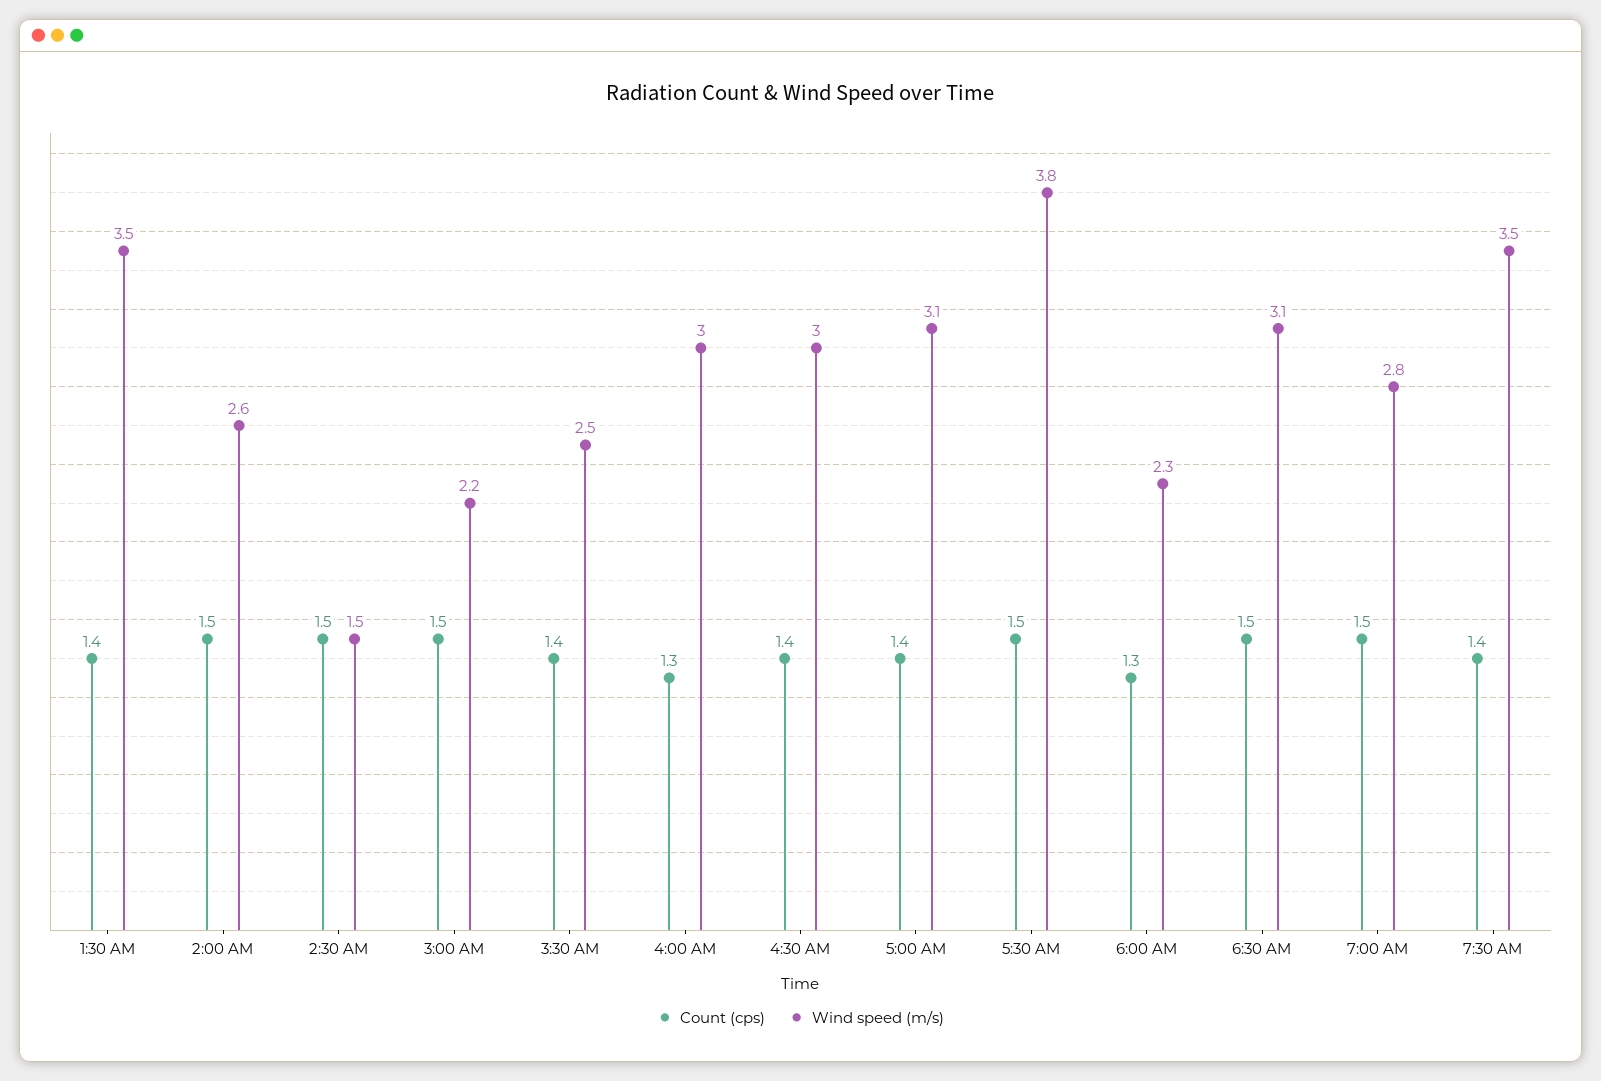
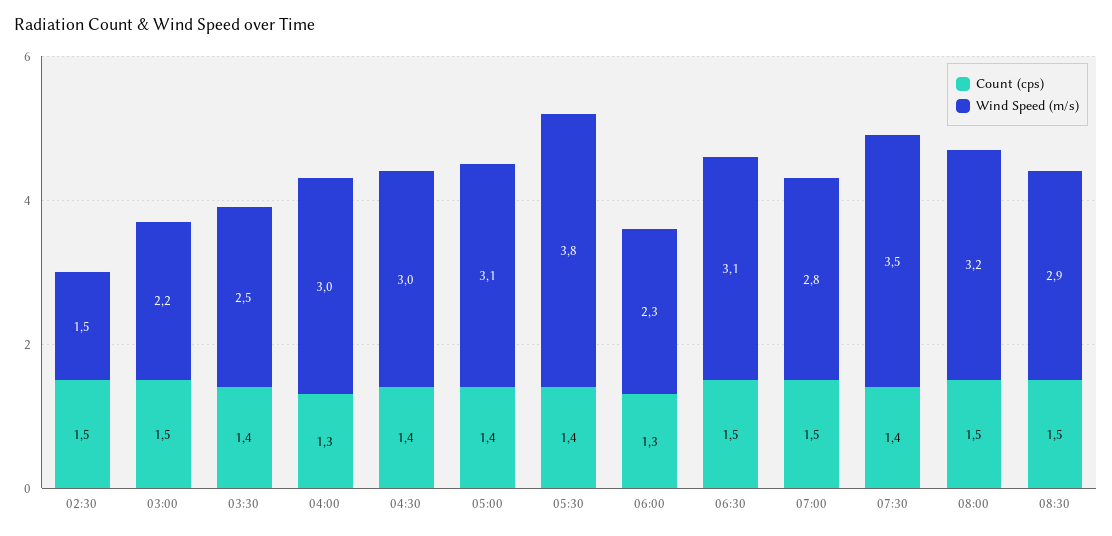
Count (cps), 1:30 AM: 1.4 -> none
Wind speed (m/s), 1:30 AM: 3.5 -> none
Count (cps), 2:00 AM: 1.5 -> none
Wind speed (m/s), 2:00 AM: 2.6 -> none
Count (cps), 5:30 AM: 1.5 -> 1.4
Count (cps), 08:00: none -> 1.5
Wind speed (m/s), 08:00: none -> 3.2
Count (cps), 08:30: none -> 1.5
Wind speed (m/s), 08:30: none -> 2.9

